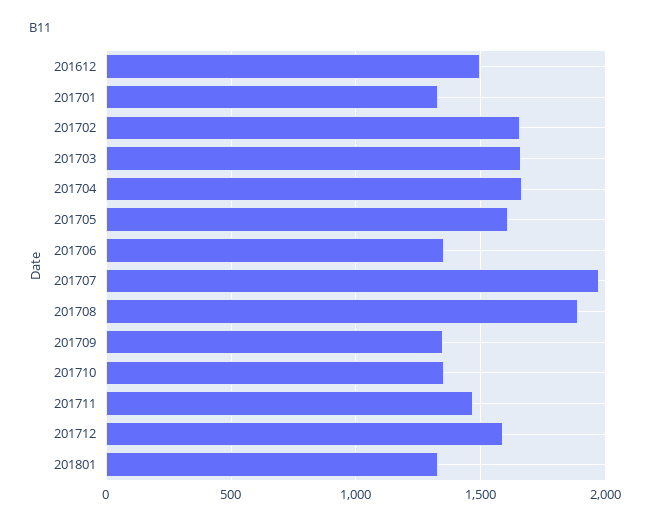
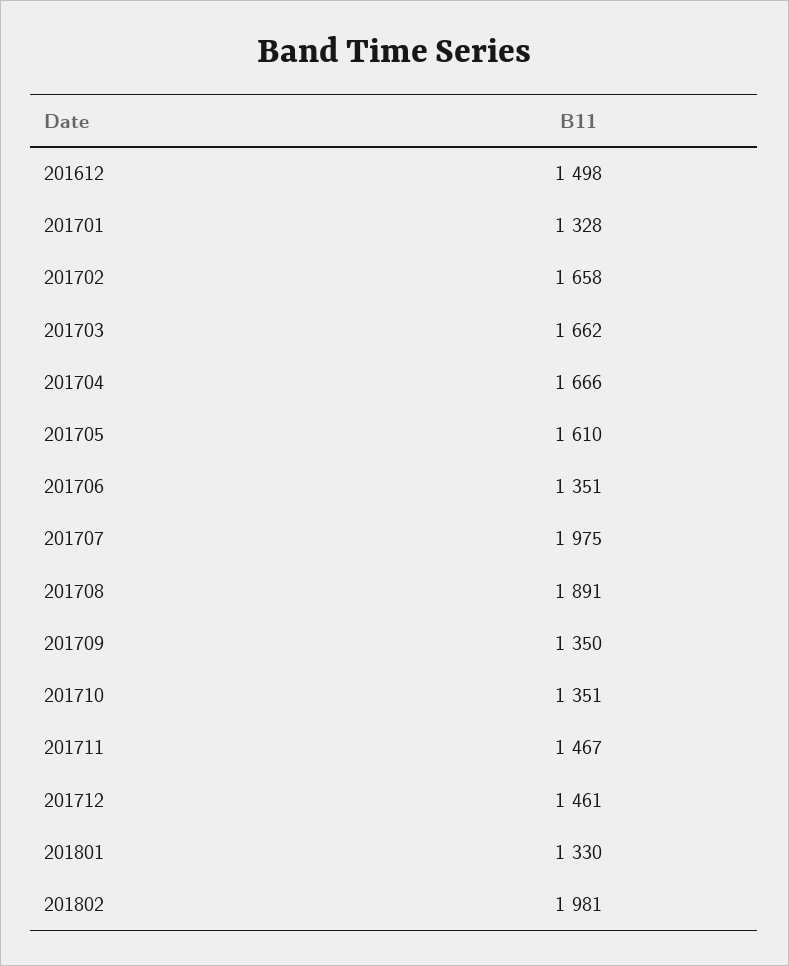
201712: 1600 -> 1461
201802: none -> 1981

